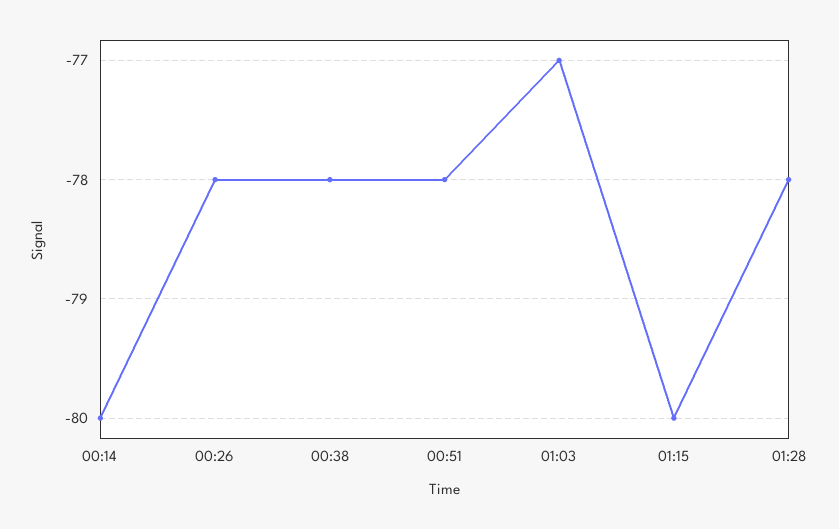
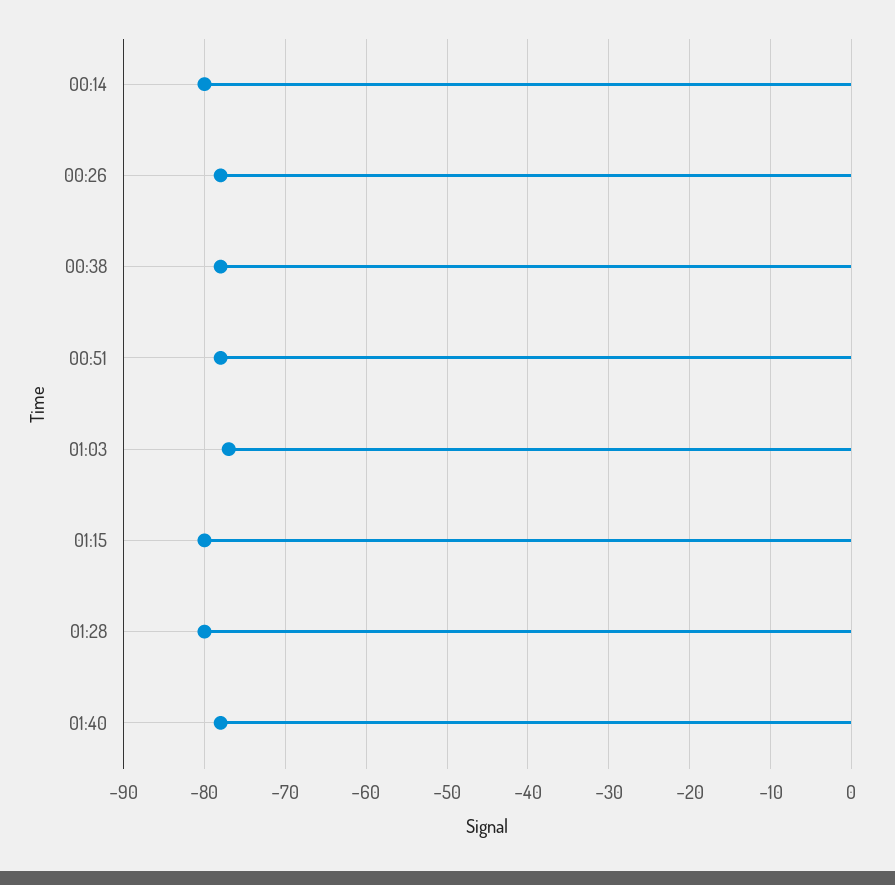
01:28: -78 -> -80
01:40: none -> -78

